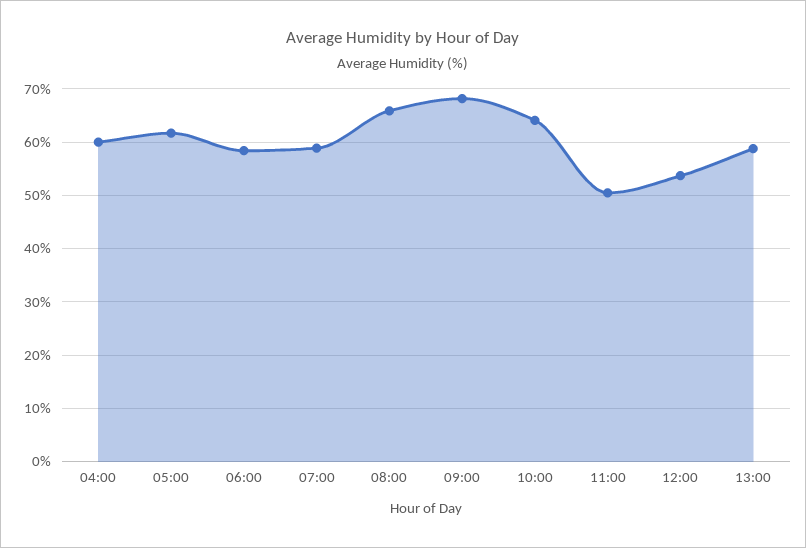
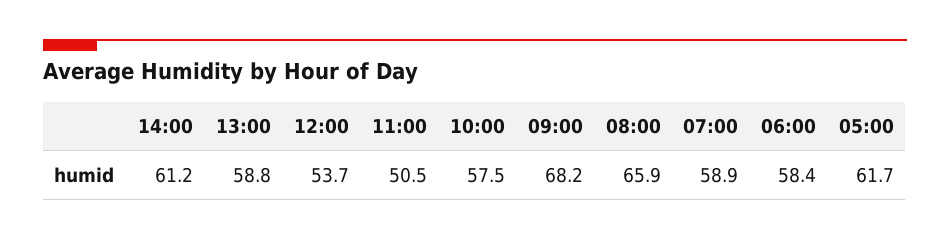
04:00: 60 -> none
10:00: 64 -> 57.5
14:00: none -> 61.2

